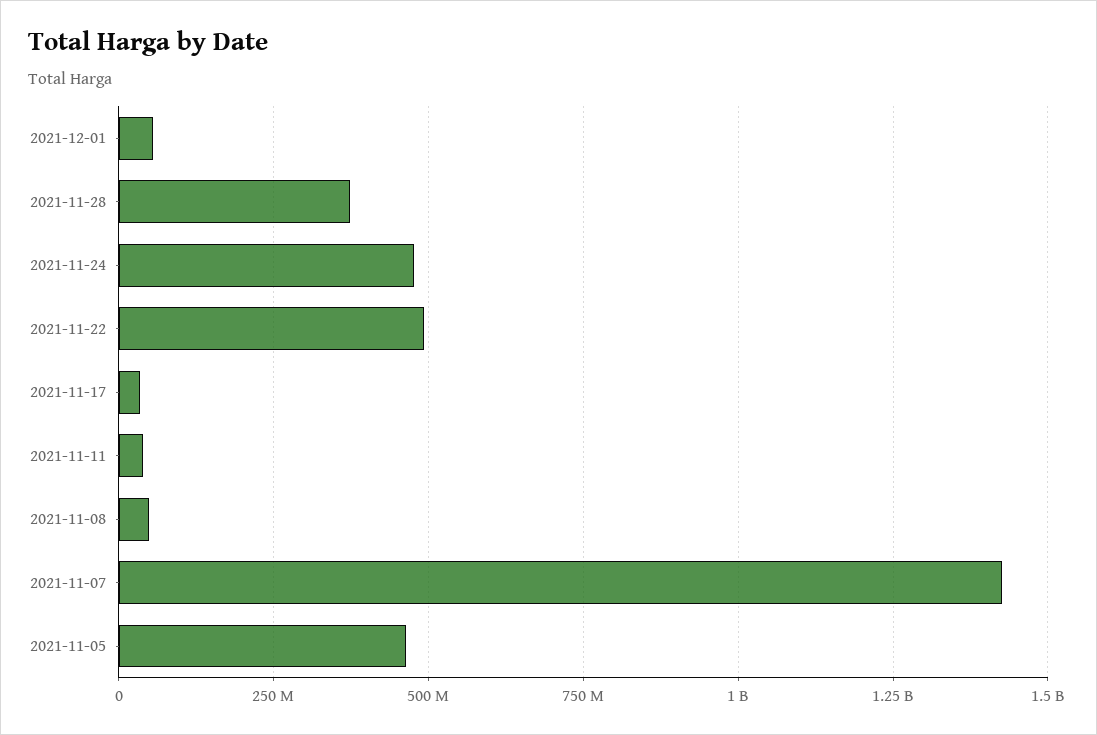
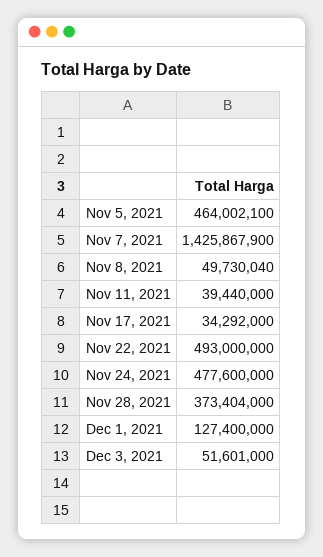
2021-12-01: 50000000 -> 127400000
Dec 3, 2021: none -> 51601000

